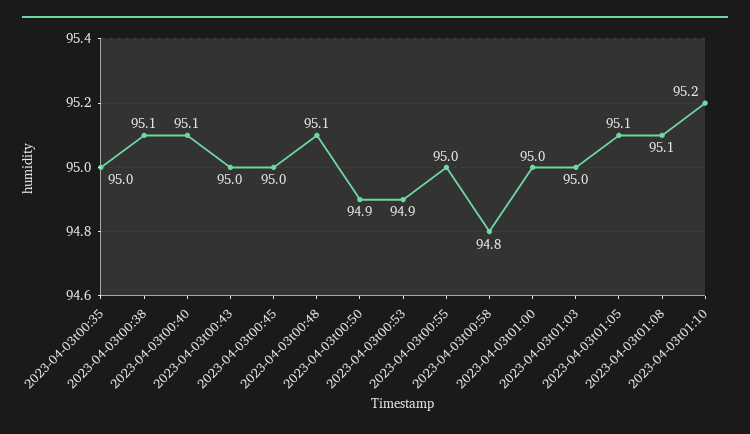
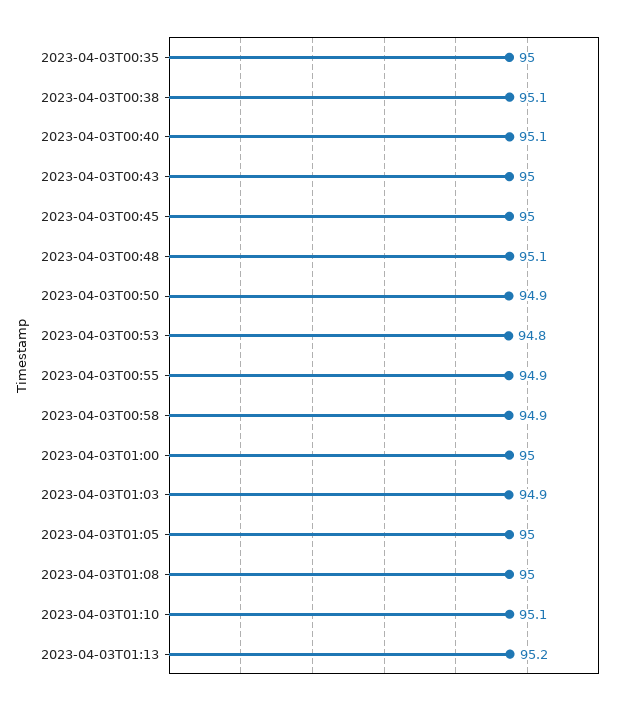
2023-04-03t00:53: 94.9 -> 94.8
2023-04-03t00:55: 95 -> 94.9
2023-04-03t00:58: 94.8 -> 94.9
2023-04-03t01:03: 95 -> 94.9
2023-04-03t01:05: 95.1 -> 95
2023-04-03t01:08: 95.1 -> 95
2023-04-03t01:10: 95.2 -> 95.1
2023-04-03T01:13: none -> 95.2

